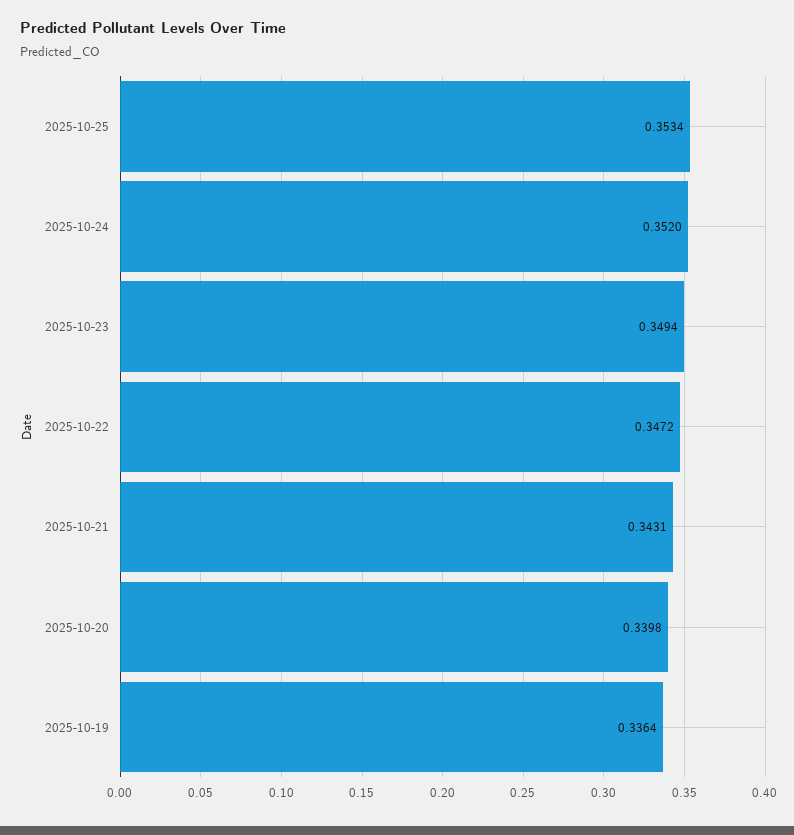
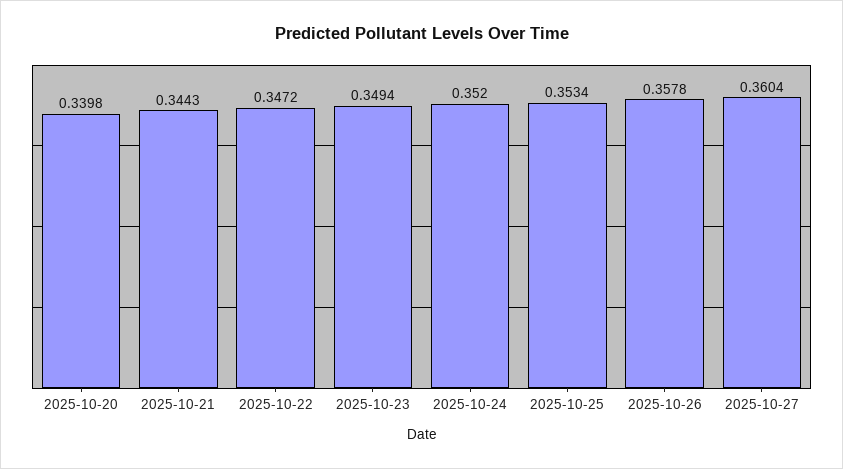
2025-10-21: 0.3431 -> 0.3443
2025-10-19: 0.3364 -> none
2025-10-26: none -> 0.3578
2025-10-27: none -> 0.3604

